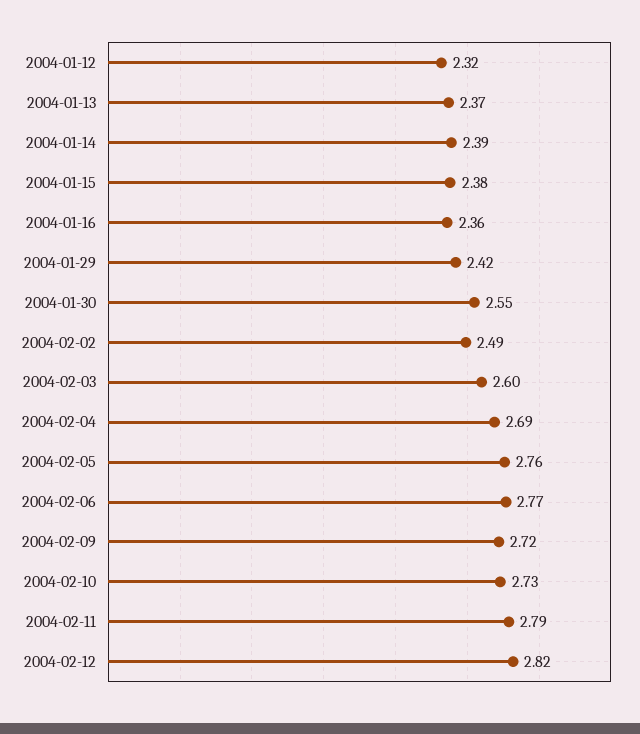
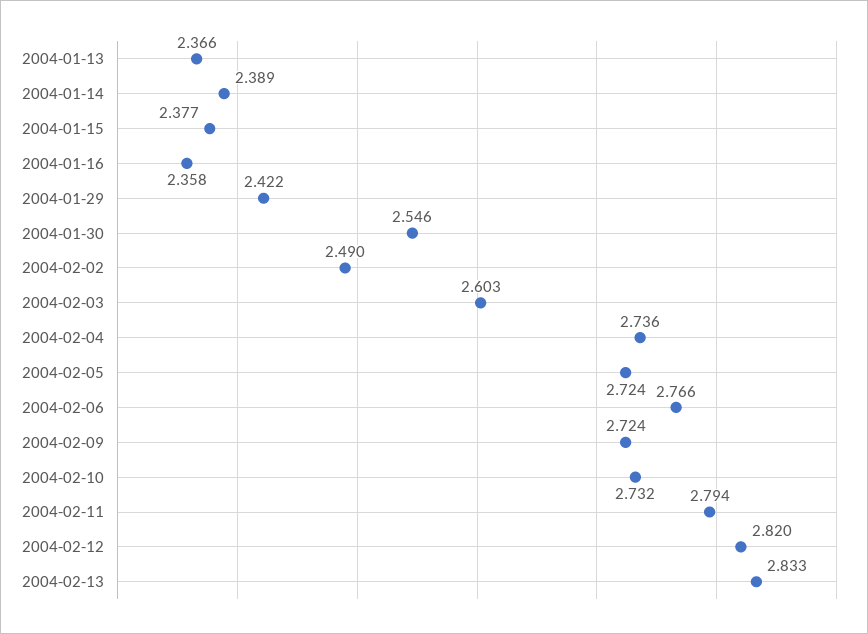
2004-01-12: 2.32 -> none
2004-02-04: 2.69 -> 2.736
2004-02-05: 2.76 -> 2.724
2004-02-13: none -> 2.833

